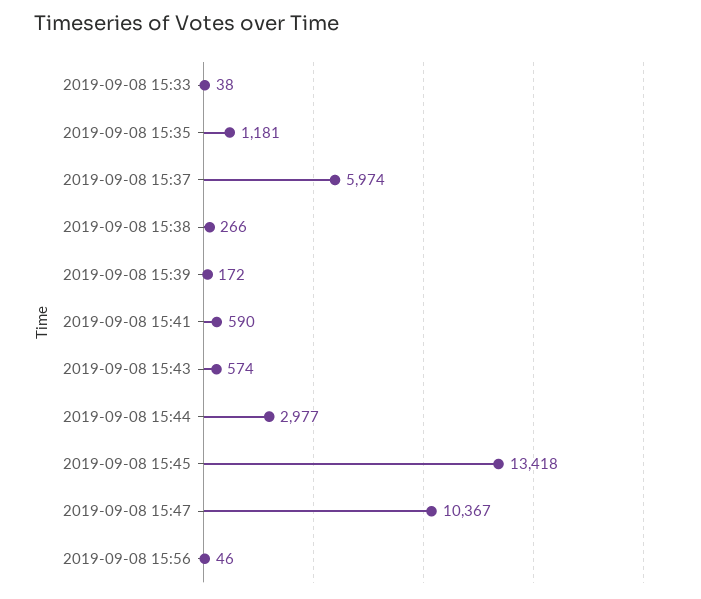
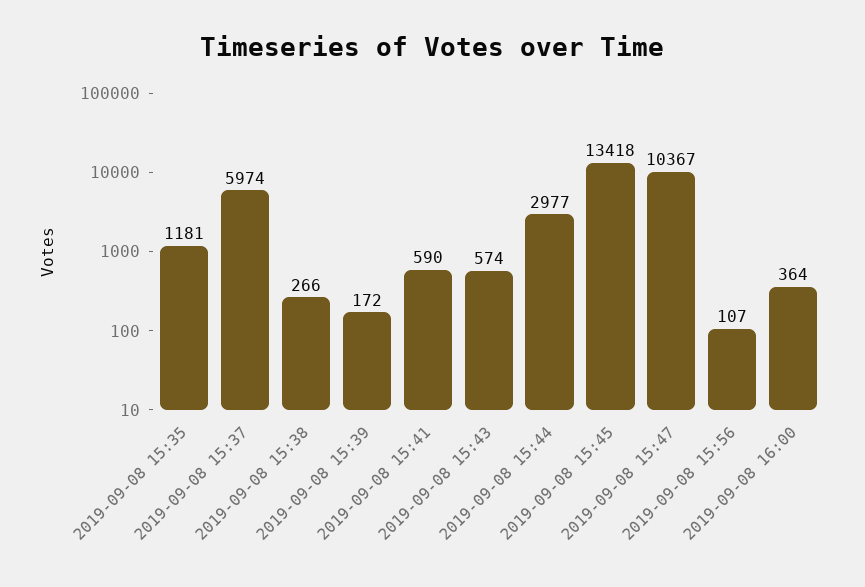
2019-09-08 15:33: 38 -> none
2019-09-08 15:56: 46 -> 107
2019-09-08 16:00: none -> 364

